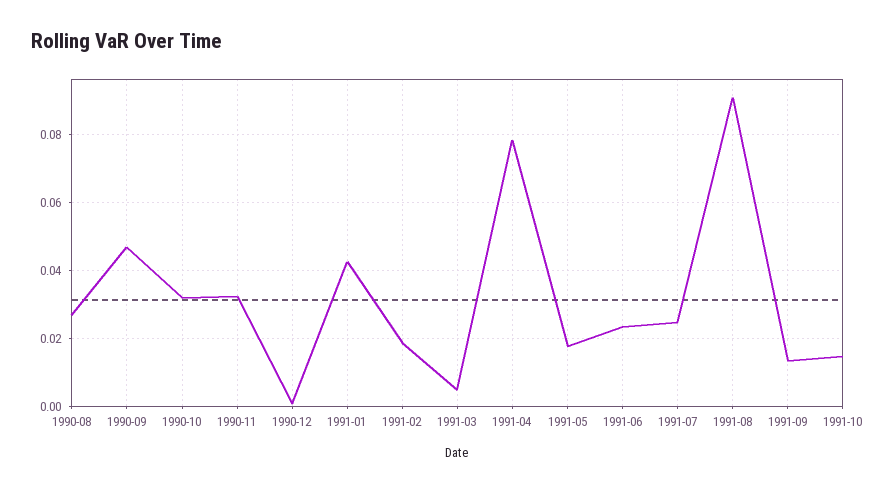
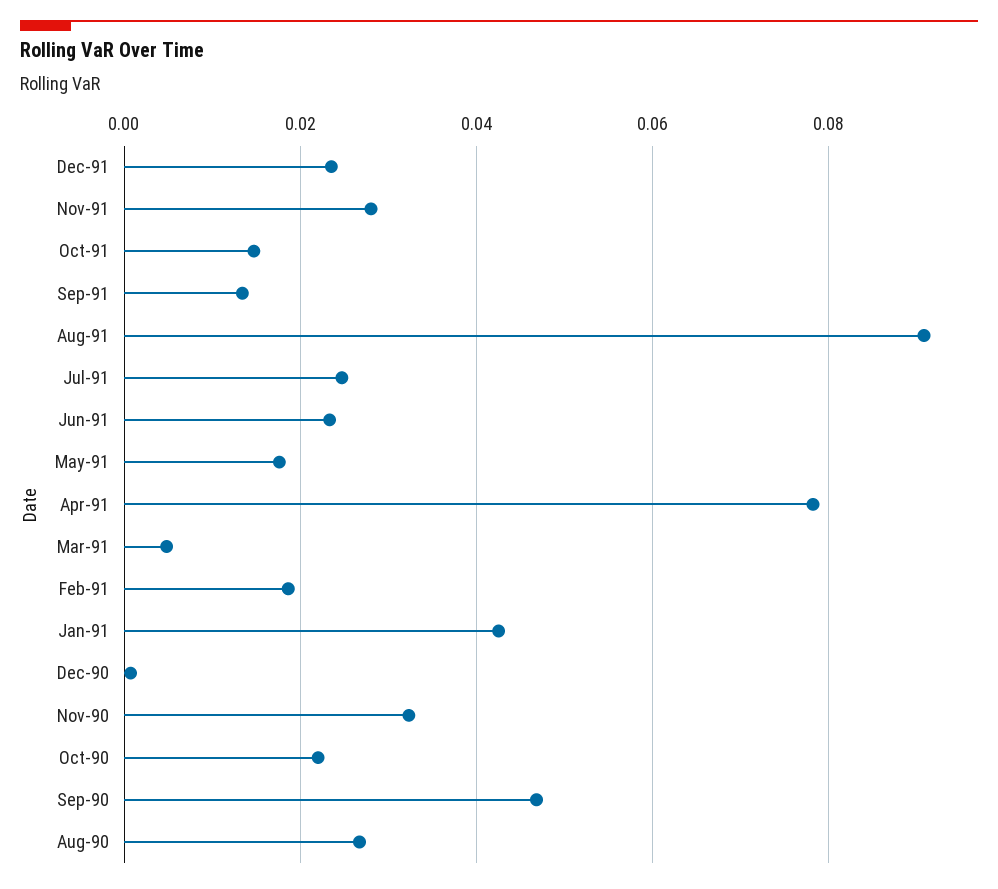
1990-10: 0.032 -> 0.022
Dec-91: none -> 0.024
Nov-91: none -> 0.028

